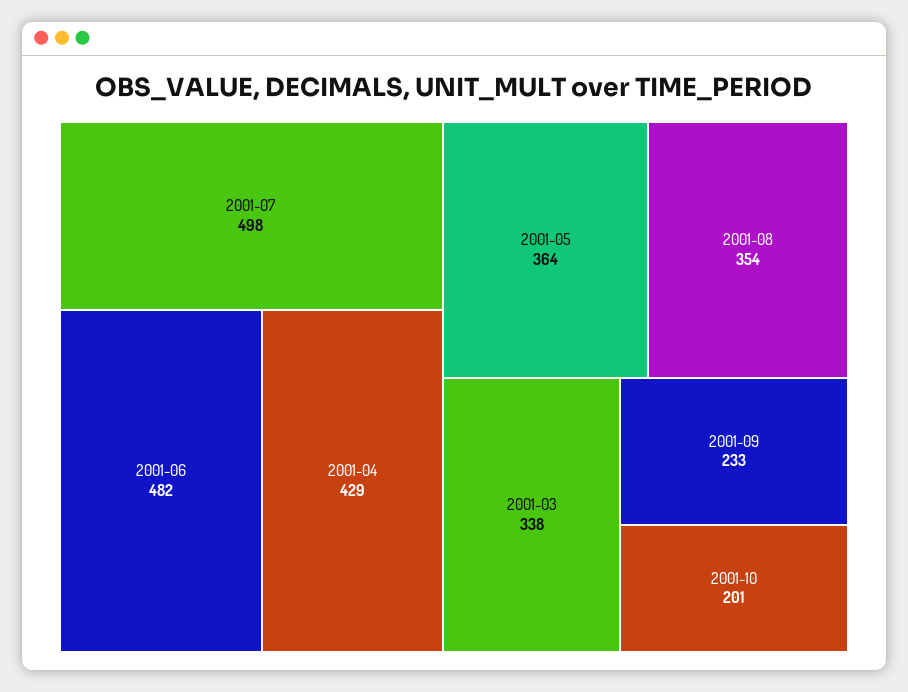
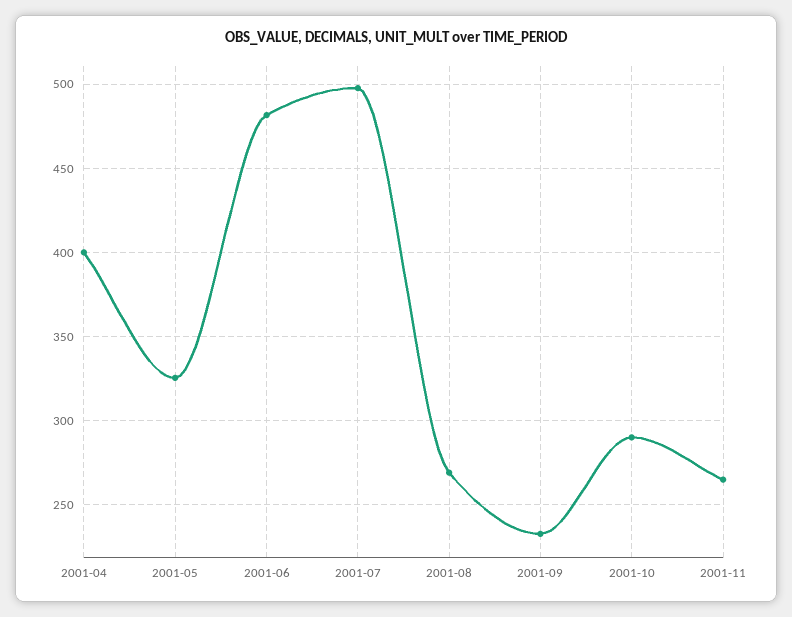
2001-04: 429 -> 400
2001-05: 364 -> 325
2001-08: 354 -> 270
2001-03: 338 -> none
2001-10: 201 -> 290
2001-11: none -> 265

